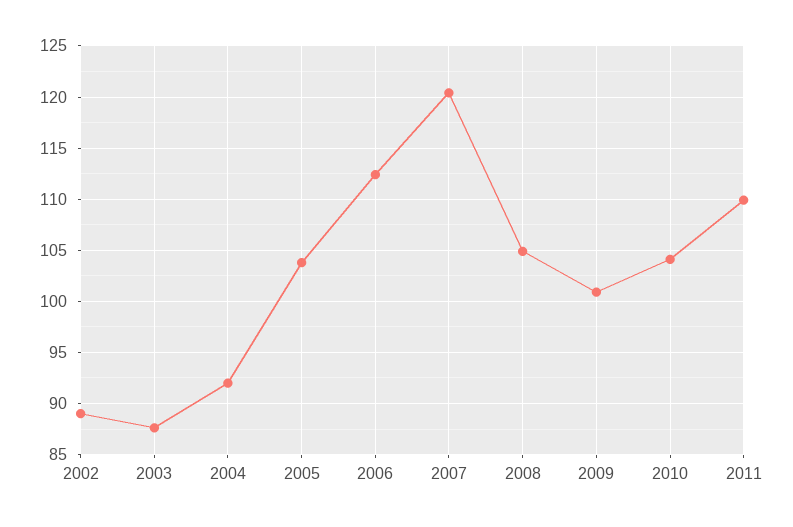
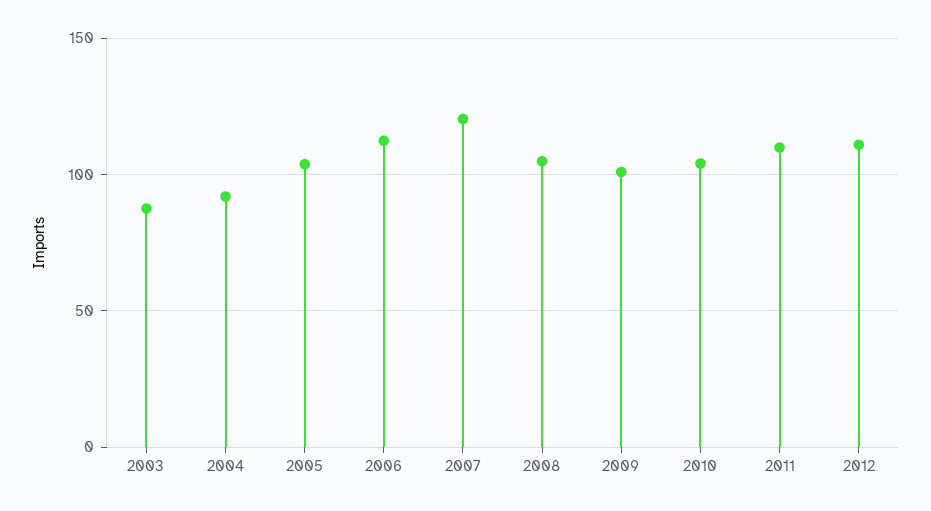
2002: 89 -> none
2012: none -> 110

